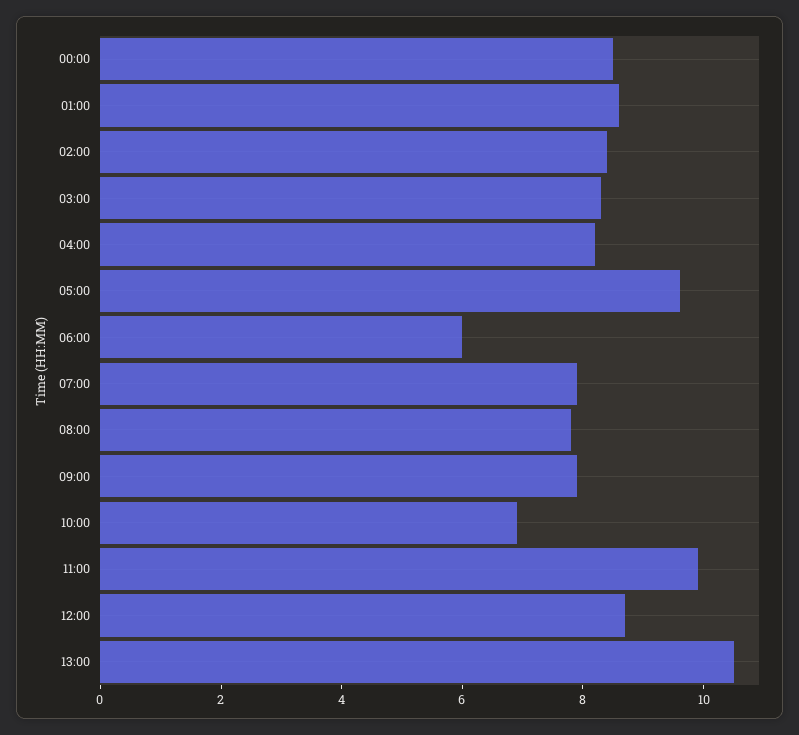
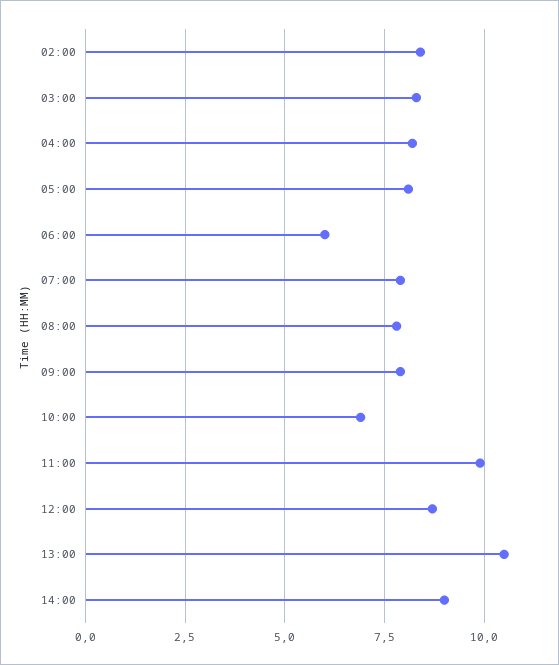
00:00: 8.5 -> none
01:00: 8.5 -> none
05:00: 9.5 -> 8
14:00: none -> 9

